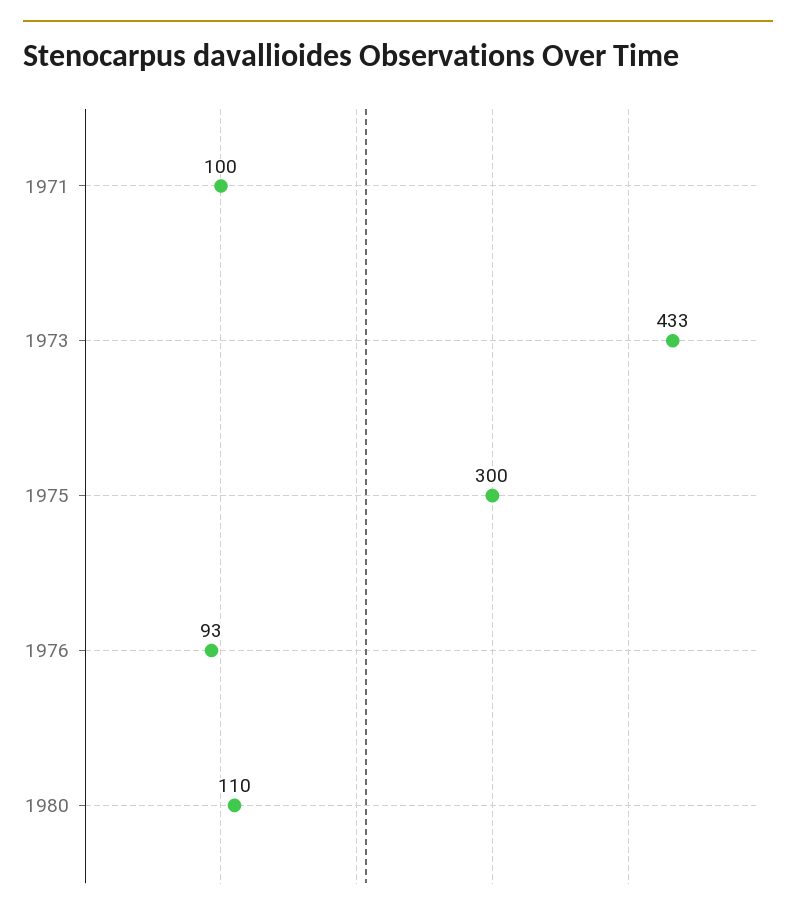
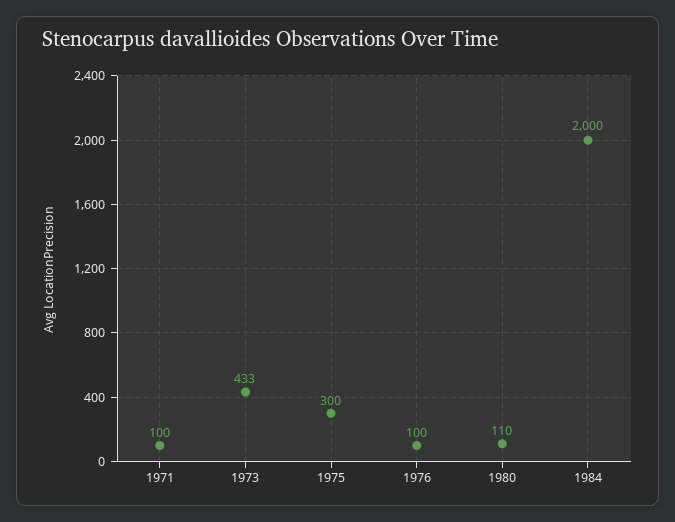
1976: 93 -> 100
1984: none -> 2000

